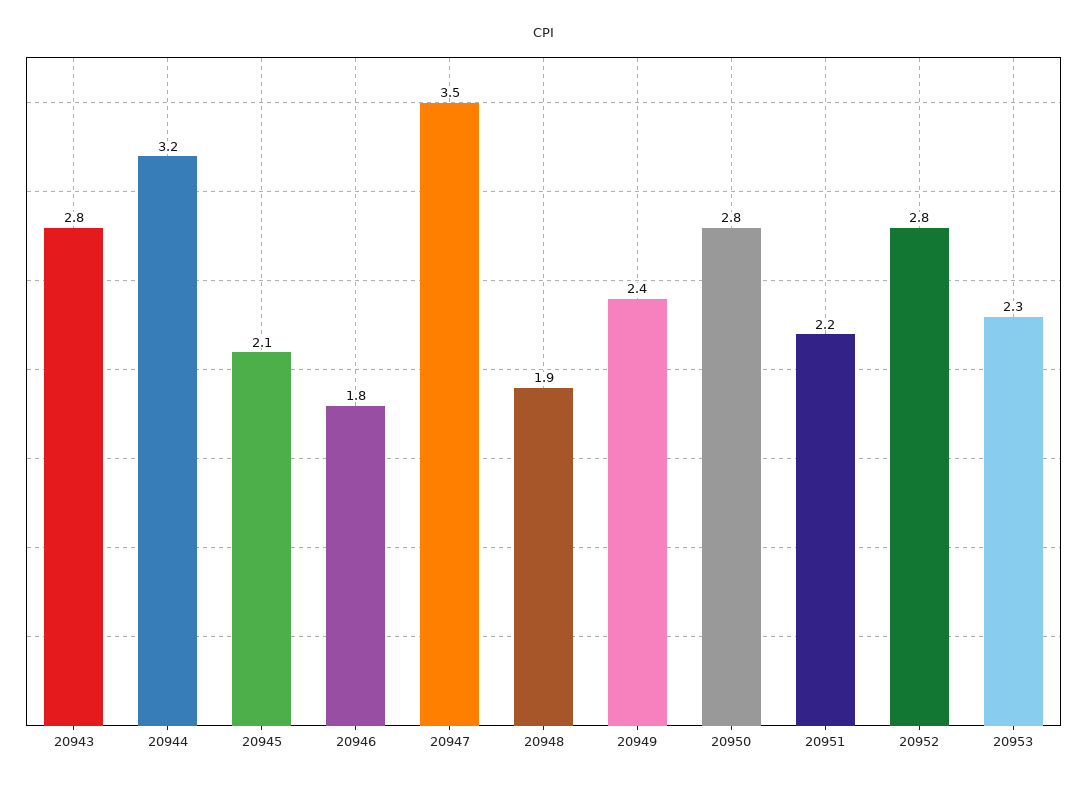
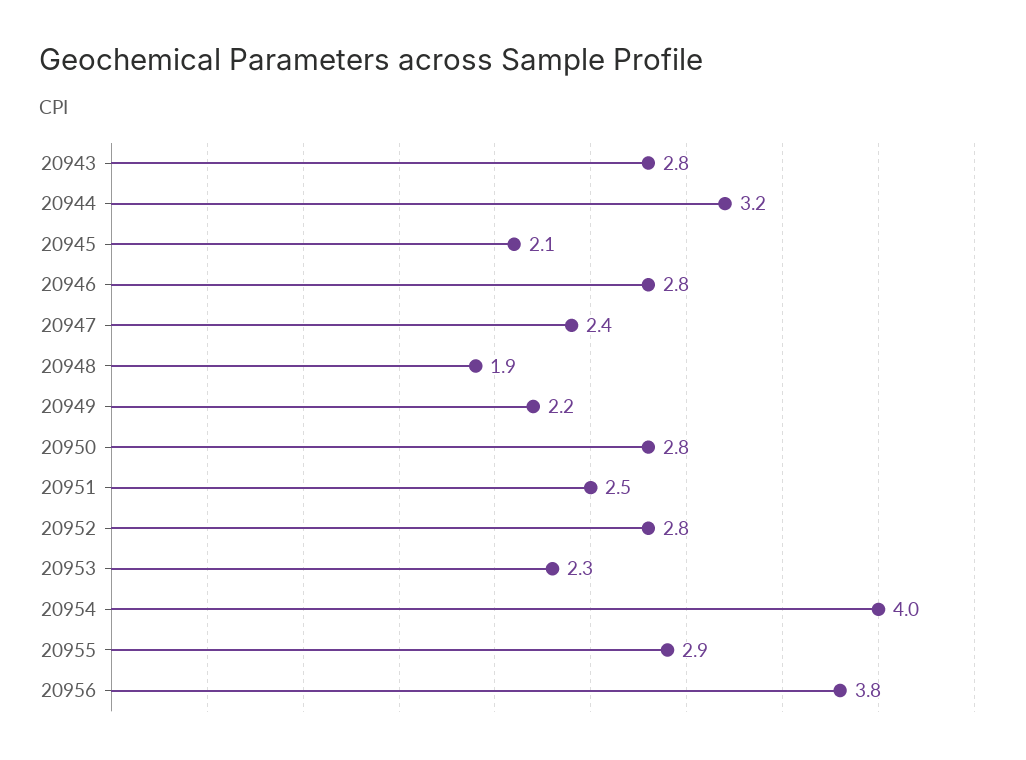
20946: 1.8 -> 2.8
20947: 3.5 -> 2.4
20949: 2.4 -> 2.2
20951: 2.2 -> 2.5
20954: none -> 4
20955: none -> 2.9
20956: none -> 3.8

